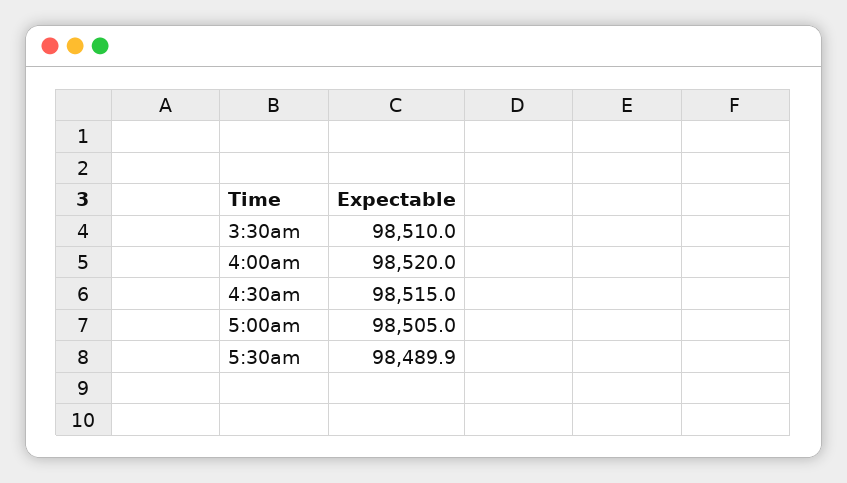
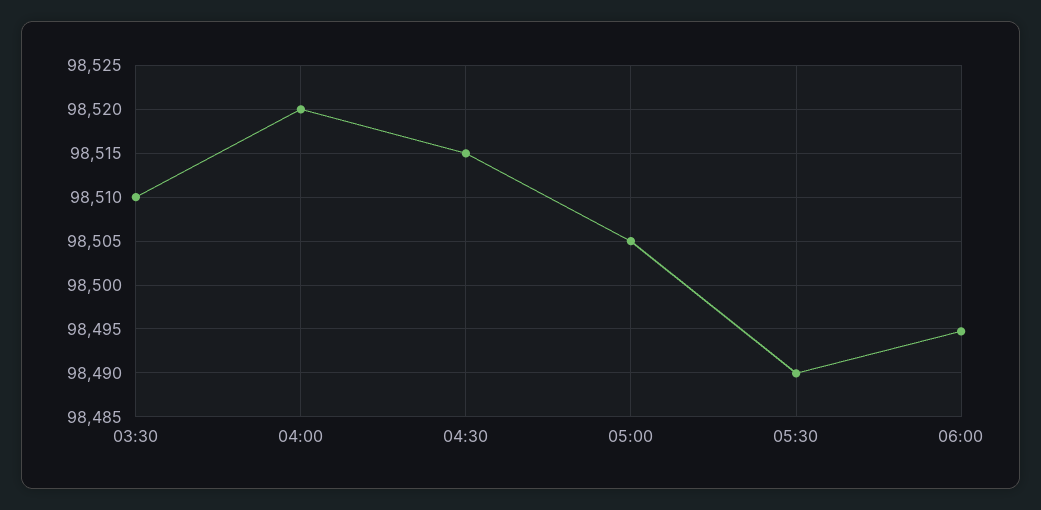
06:00: none -> 98495

